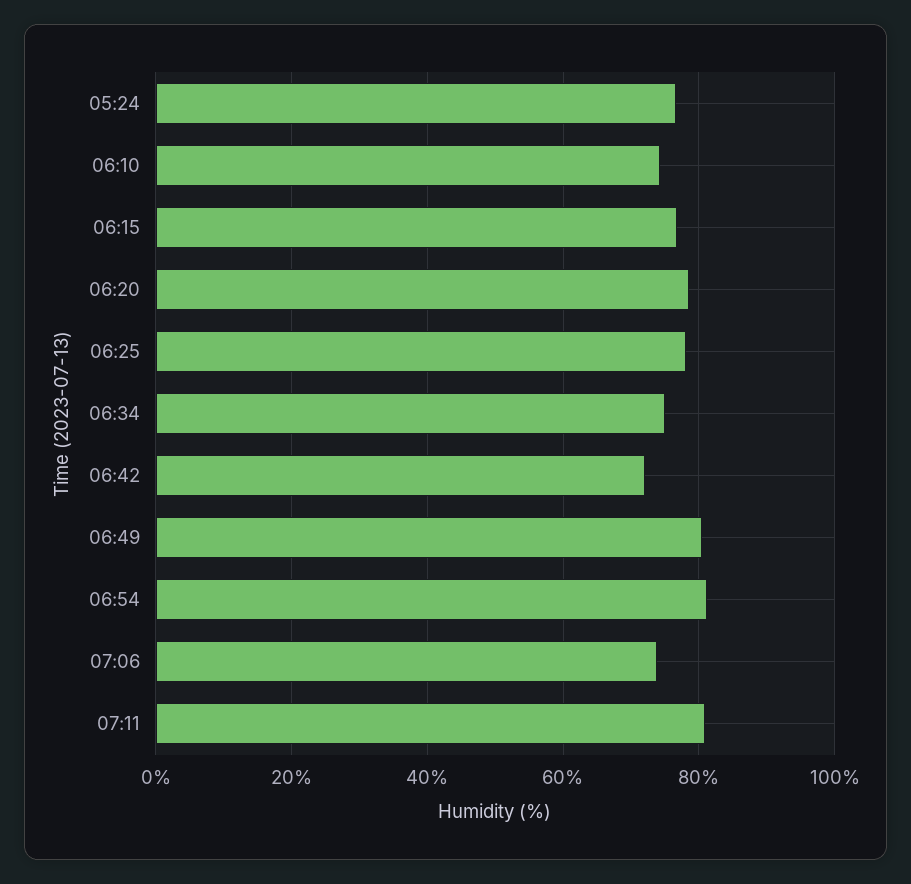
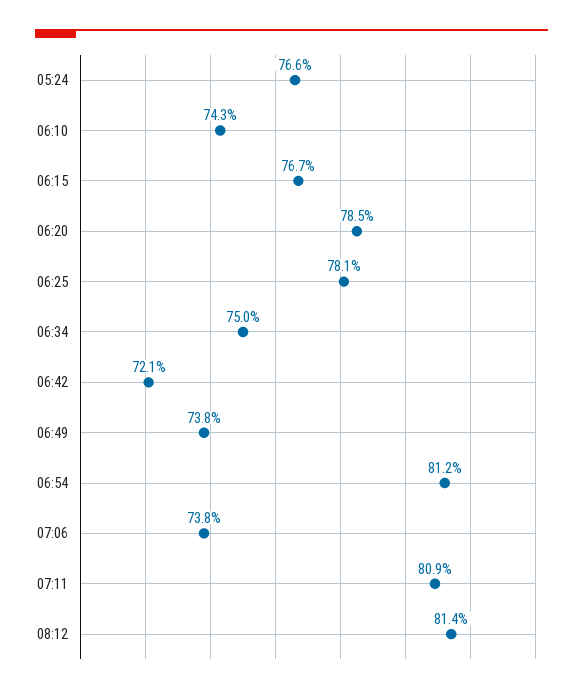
06:49: 80 -> 73.8
08:12: none -> 81.4

